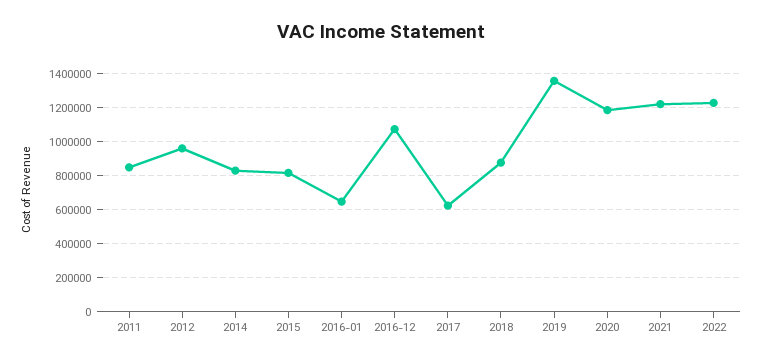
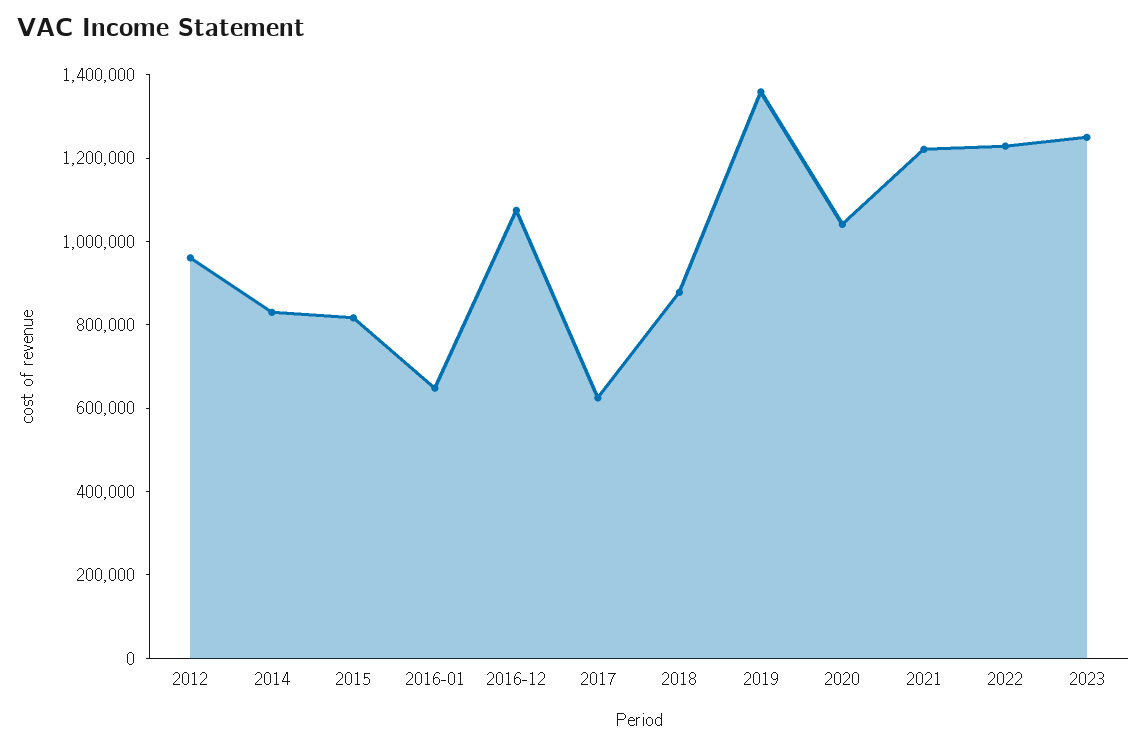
2011: 850000 -> none
2020: 1200000 -> 1050000
2023: none -> 1250000

